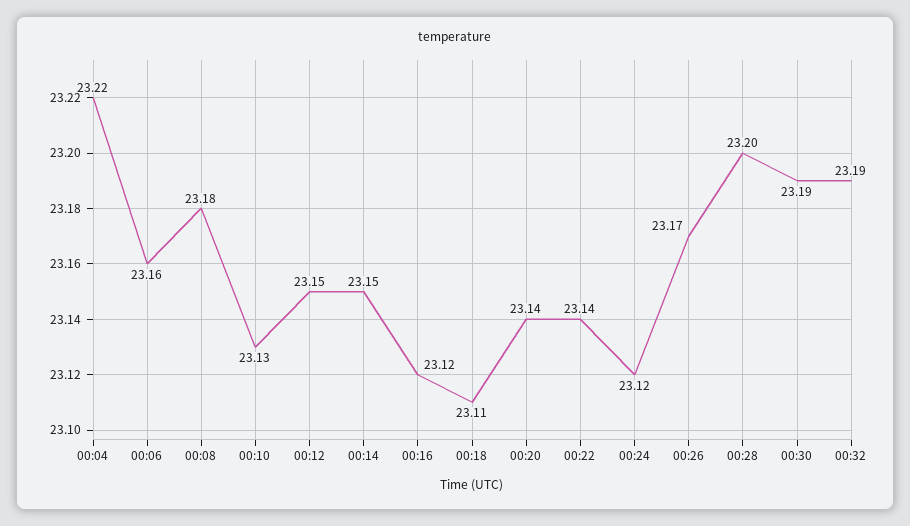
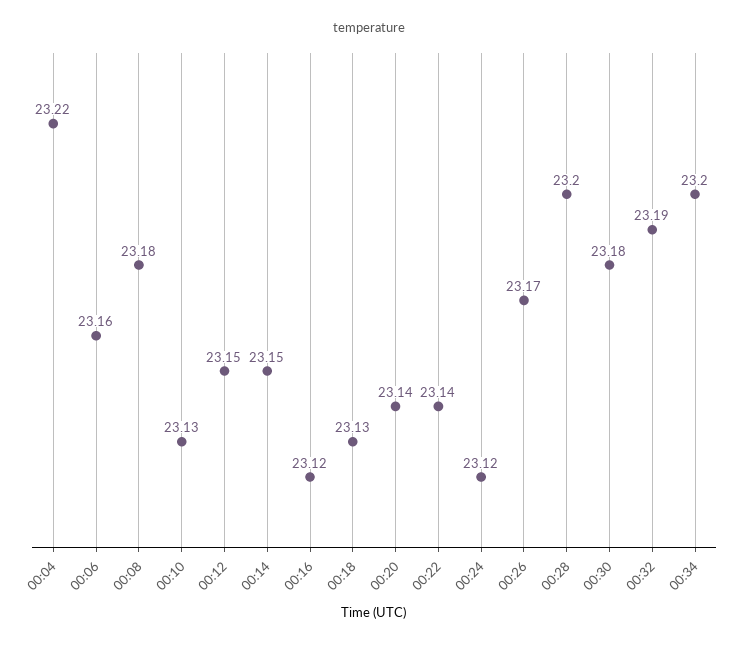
00:18: 23.11 -> 23.13
00:30: 23.19 -> 23.18
00:34: none -> 23.2

